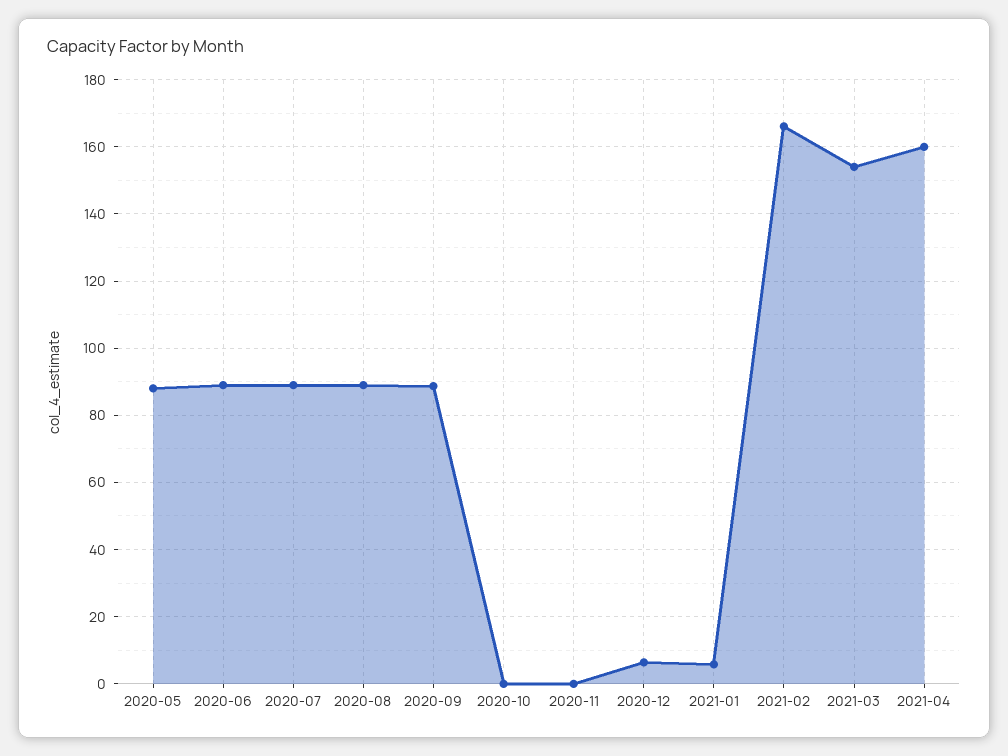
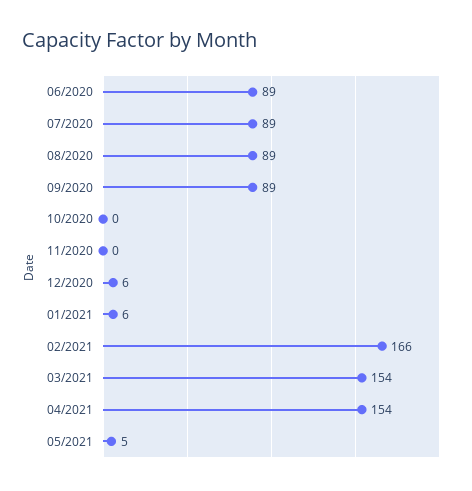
2020-05: 88 -> none
2021-04: 160 -> 154
05/2021: none -> 5

